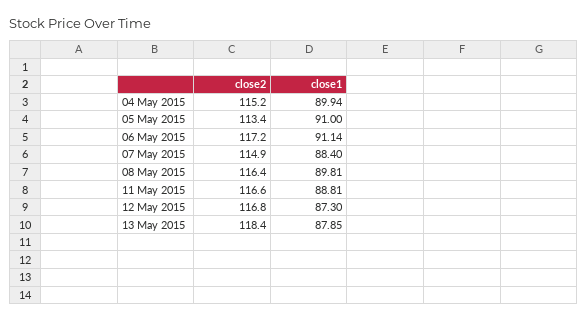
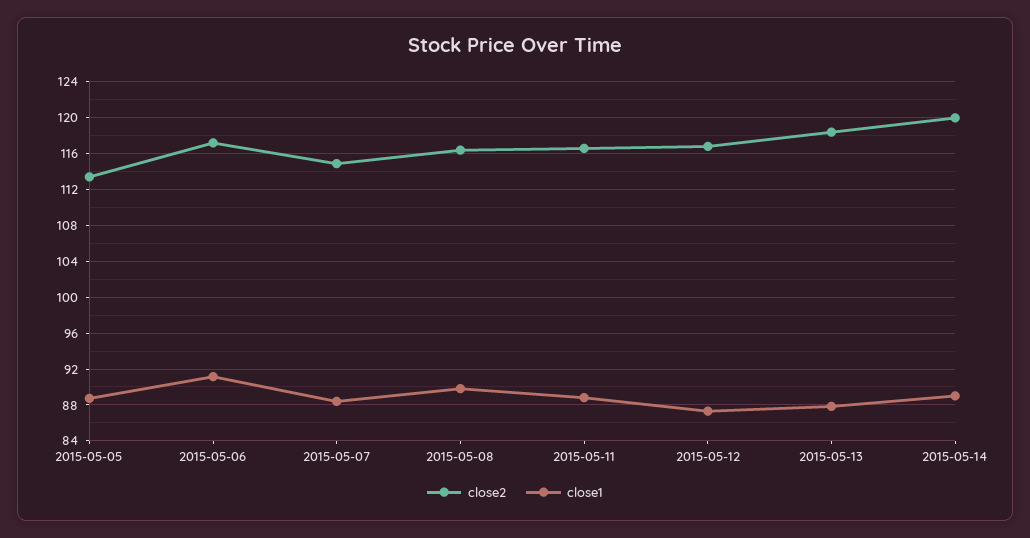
close2, 04 May 2015: 115.2 -> none
close1, 04 May 2015: 89.94 -> none
close1, 05 May 2015: 91 -> 89
close2, 2015-05-14: none -> 120
close1, 2015-05-14: none -> 89

